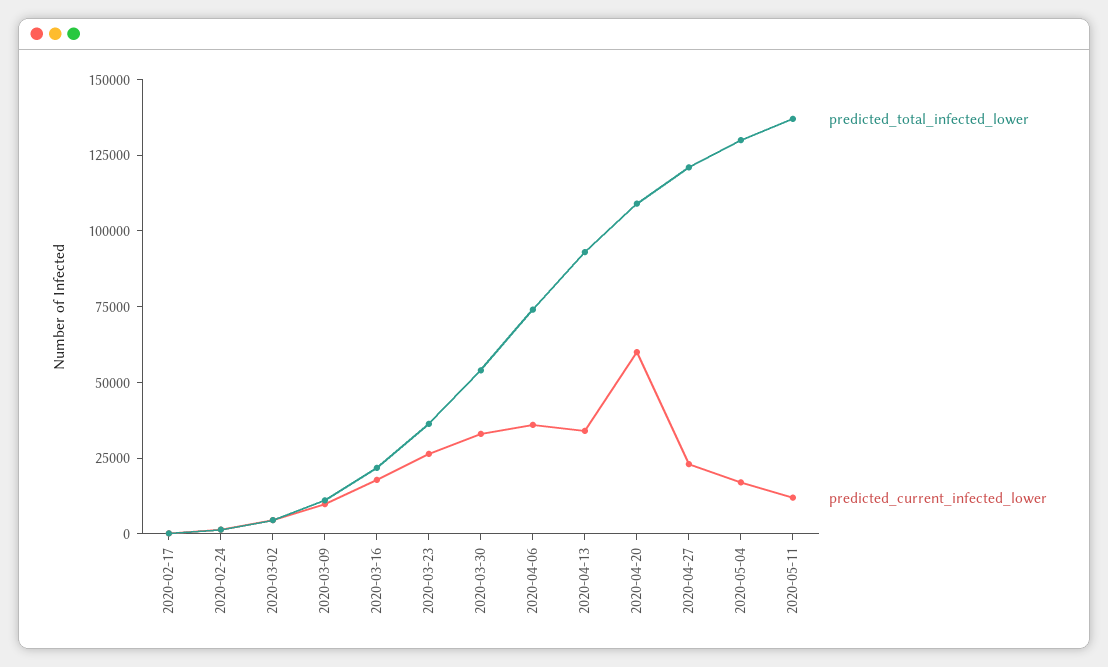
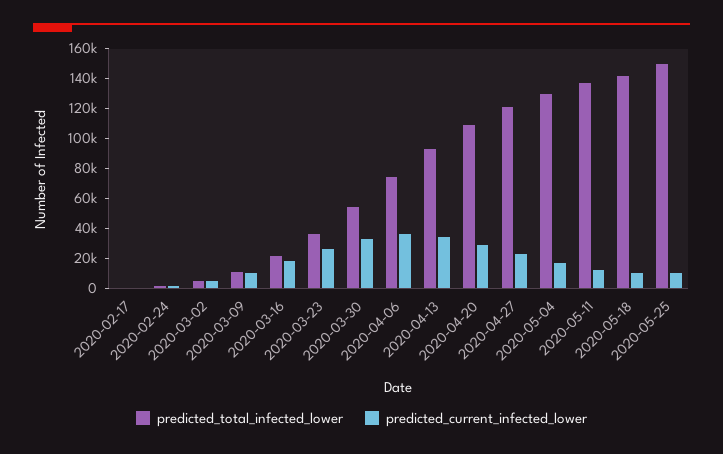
predicted_current_infected_lower, 2020-04-20: 60000 -> 30000
predicted_total_infected_lower, 2020-05-18: none -> 140000
predicted_current_infected_lower, 2020-05-18: none -> 10000
predicted_total_infected_lower, 2020-05-25: none -> 150000
predicted_current_infected_lower, 2020-05-25: none -> 10000

